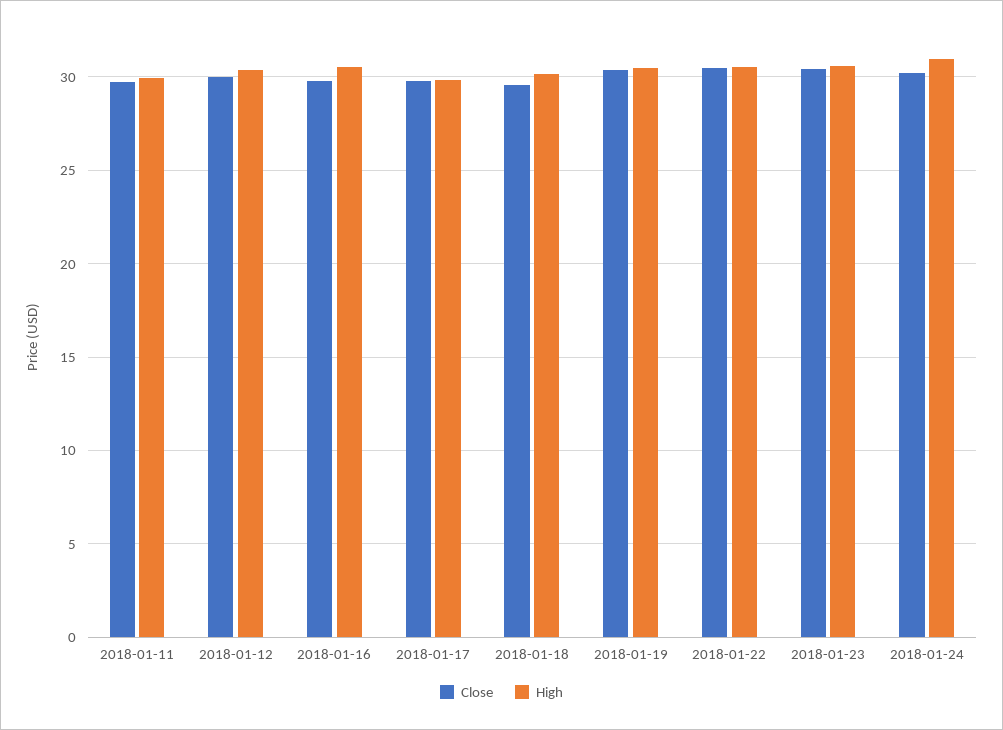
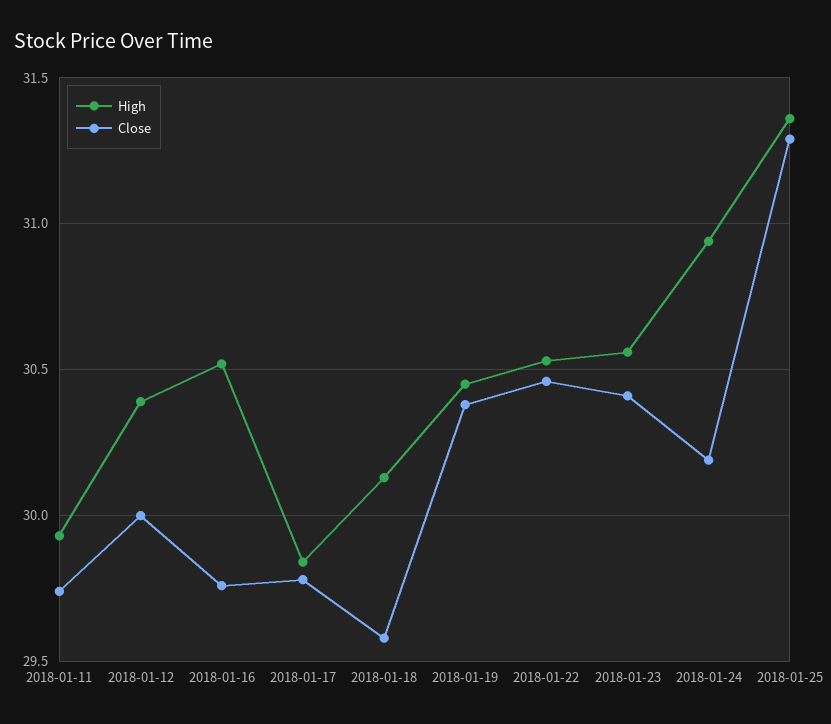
High, 2018-01-25: none -> 31.35
Close, 2018-01-25: none -> 31.3

